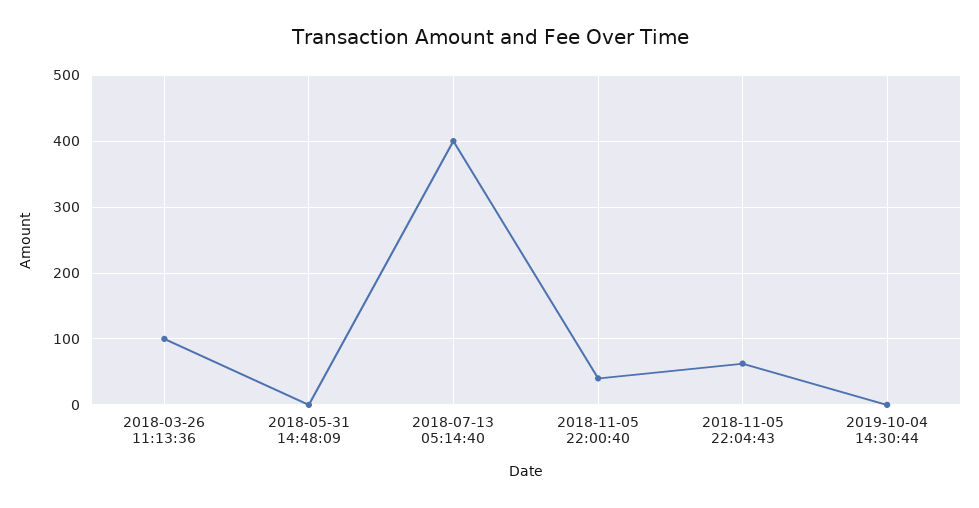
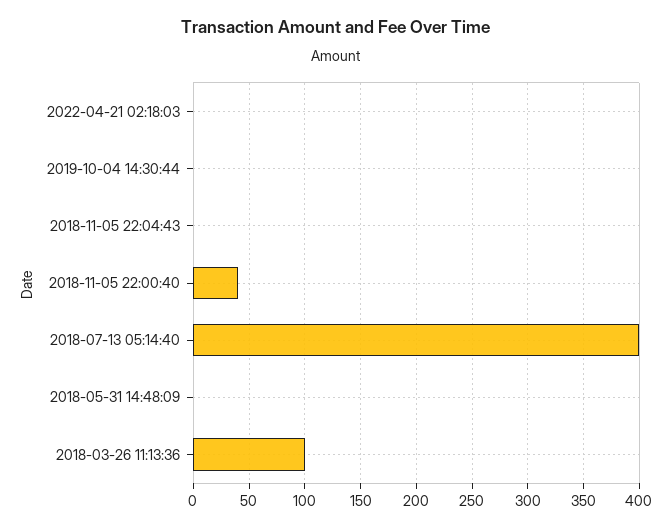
2018-11-05 22:04:43: 60 -> 0
2022-04-21 02:18:03: none -> 0

